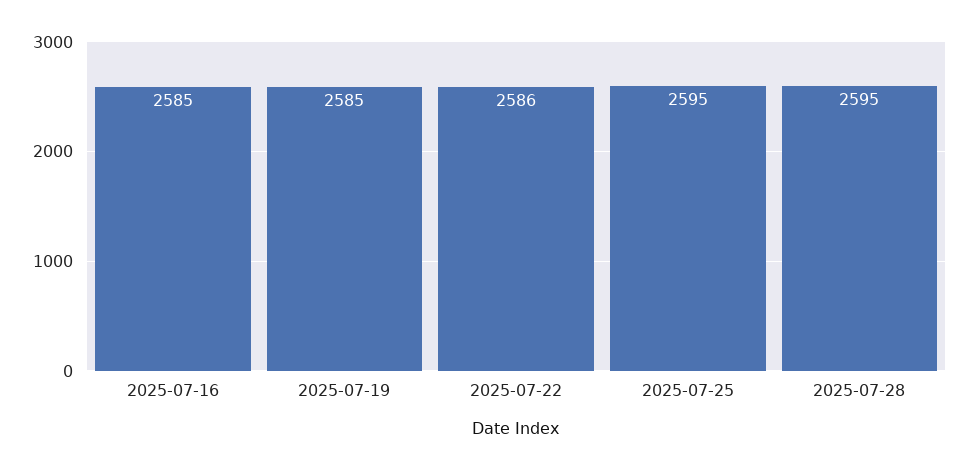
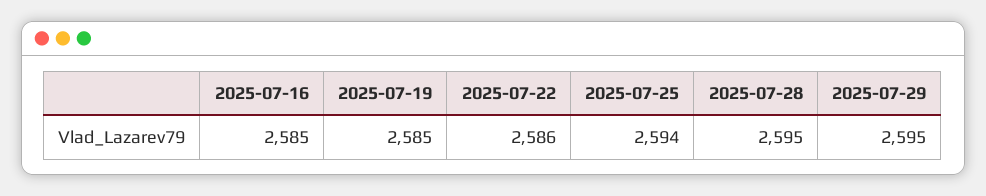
2025-07-25: 2595 -> 2594
2025-07-29: none -> 2595

